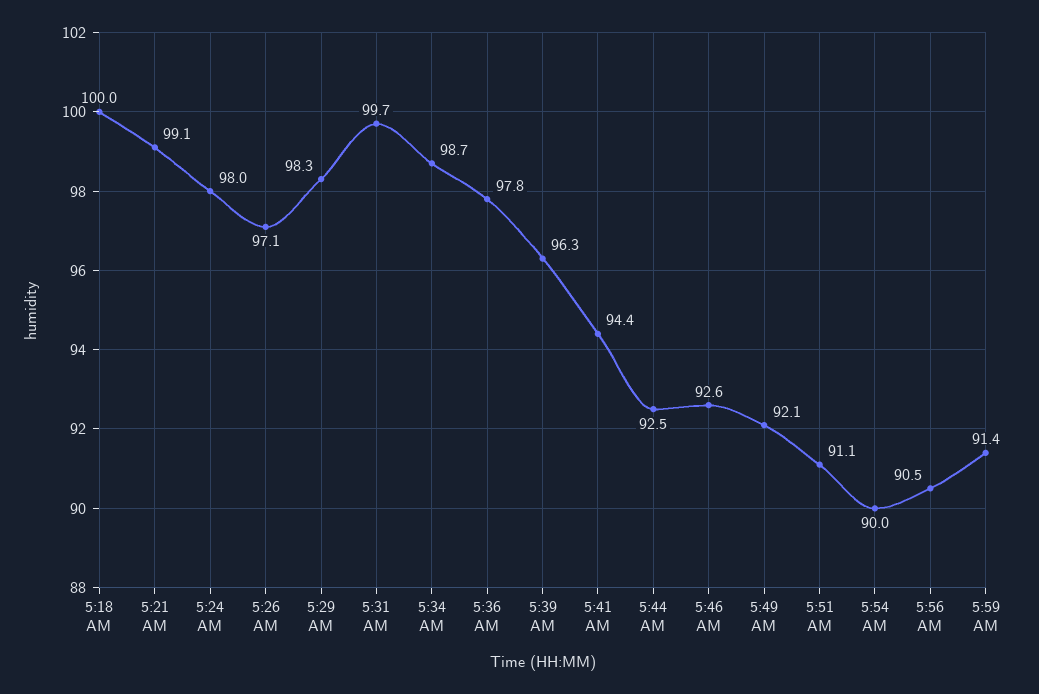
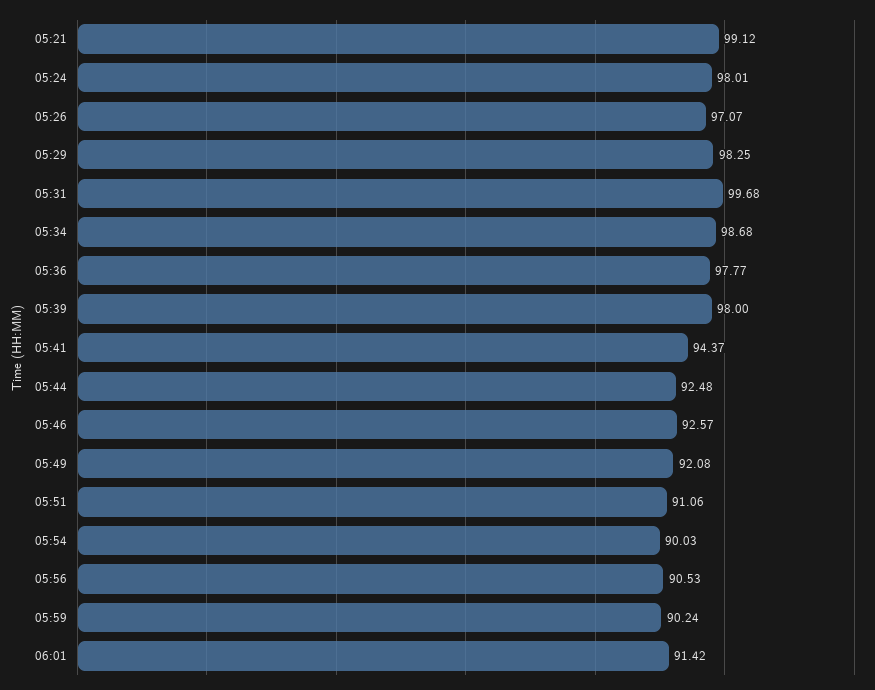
5:18 AM: 100 -> none
5:39 AM: 96.3 -> 98
5:59 AM: 91.4 -> 90.24
06:01: none -> 91.42

